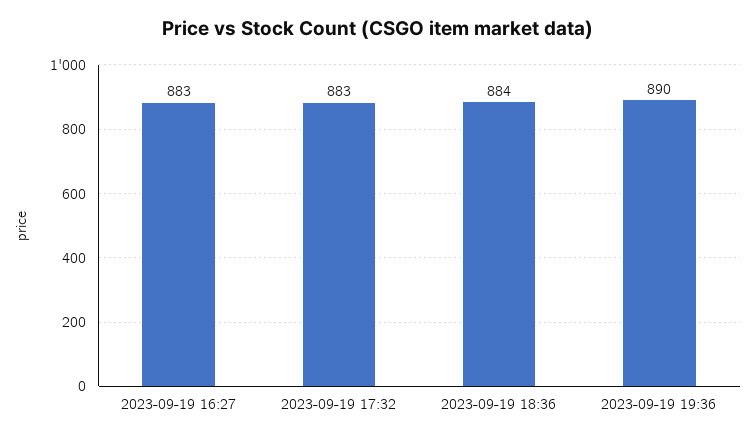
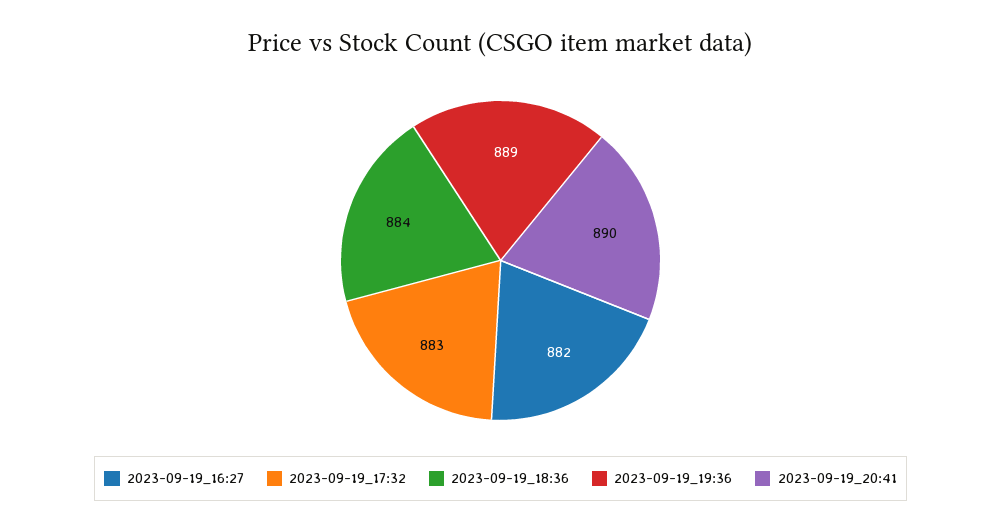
2023-09-19 16:27: 883 -> 882
2023-09-19 19:36: 890 -> 889
2023-09-19_20:41: none -> 890

